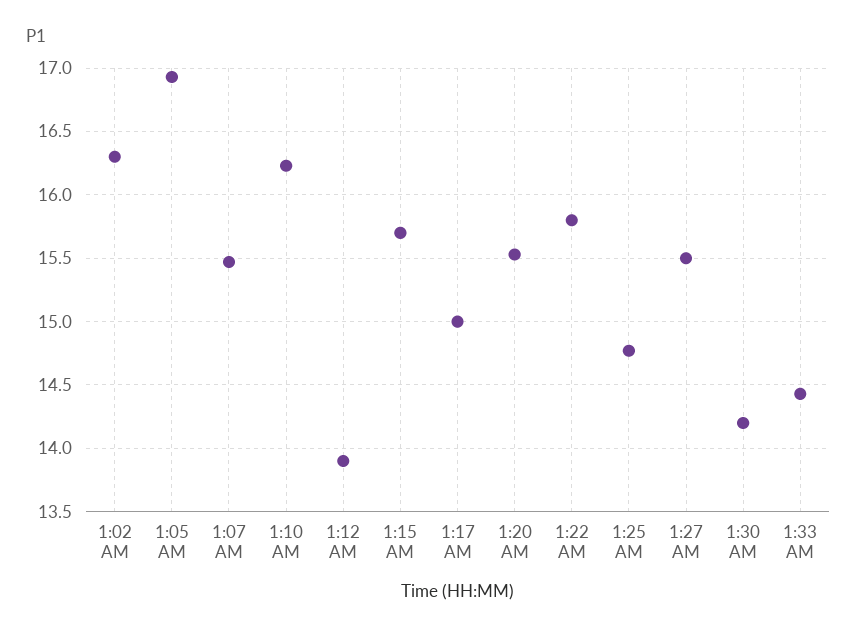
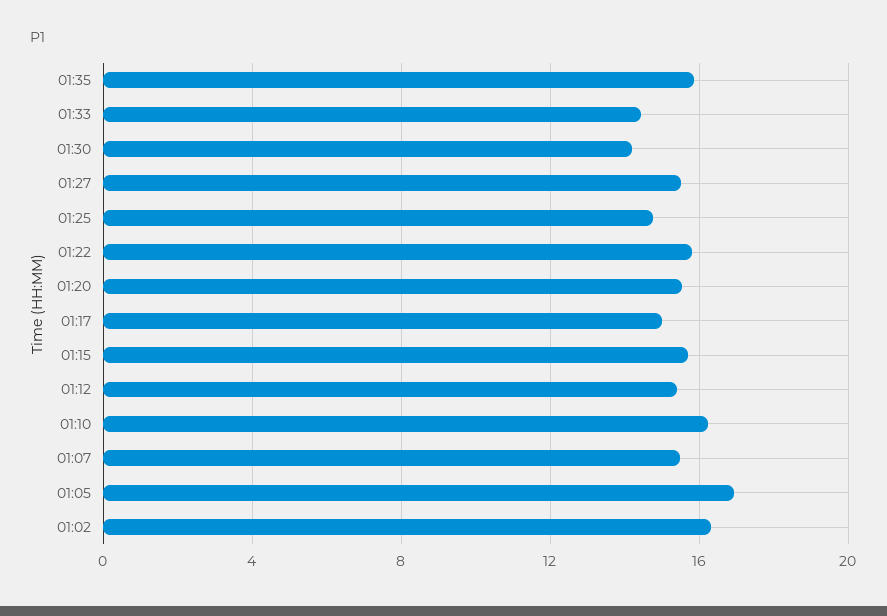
1:12 AM: 13.9 -> 15.5
01:35: none -> 16

